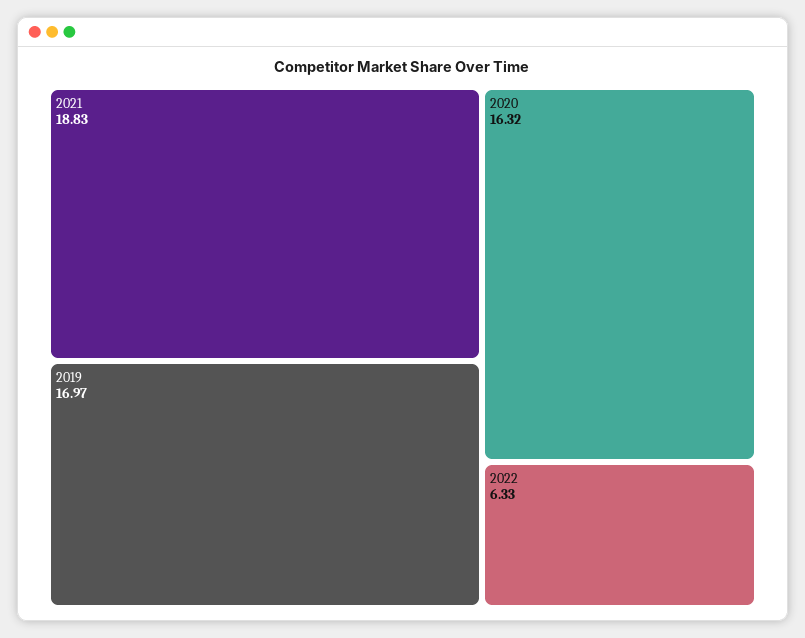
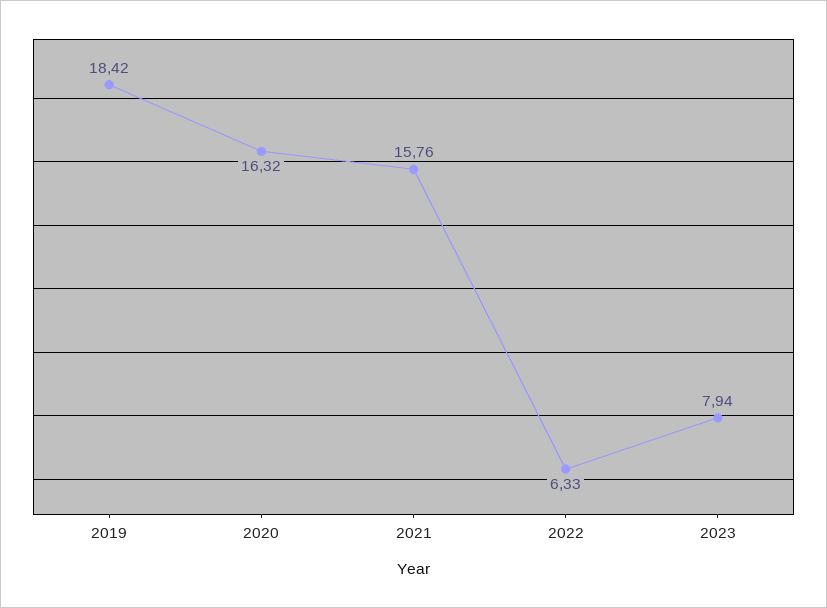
2021: 18.83 -> 15.76
2019: 16.97 -> 18.42
2023: none -> 7.94

